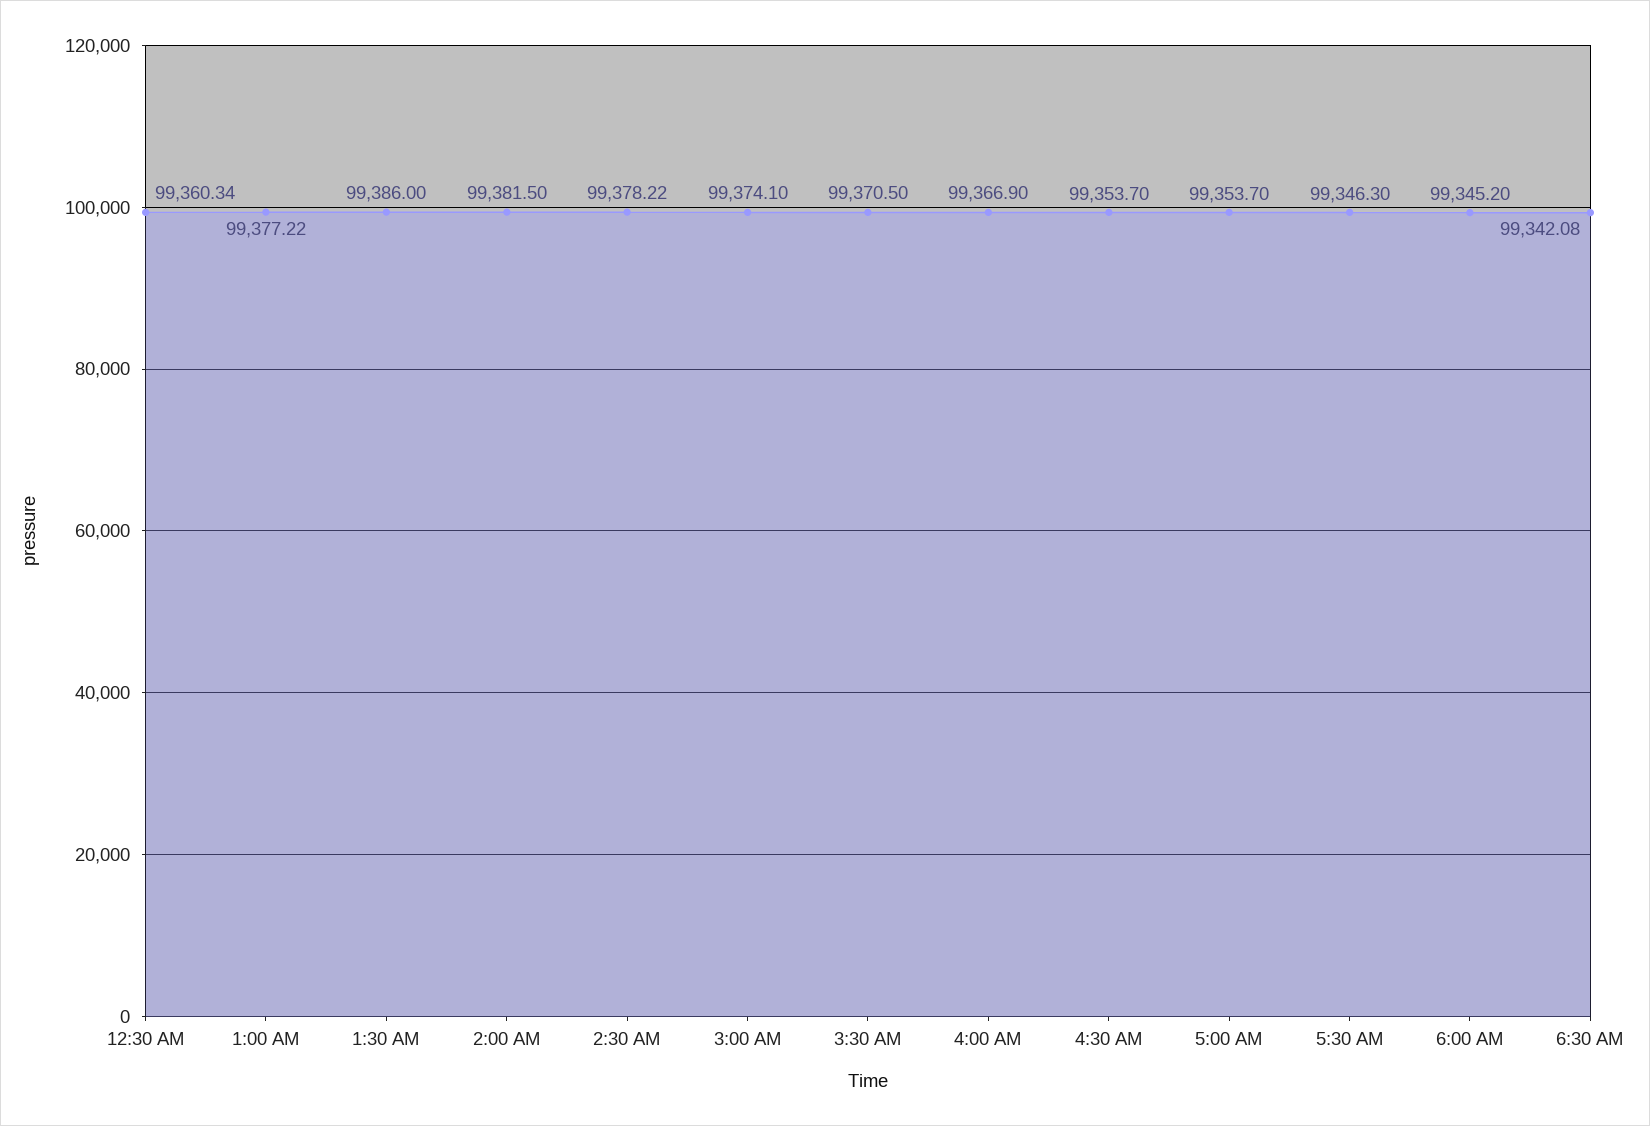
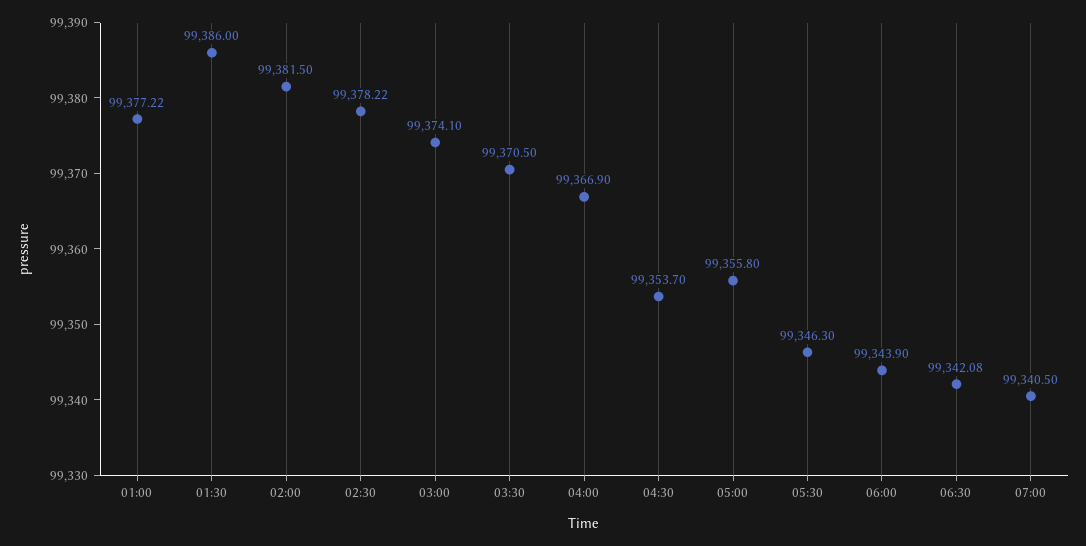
12:30 AM: 99360.34 -> none
5:00 AM: 99353.7 -> 99355.8
6:00 AM: 99345.2 -> 99343.9
07:00: none -> 99340.5

